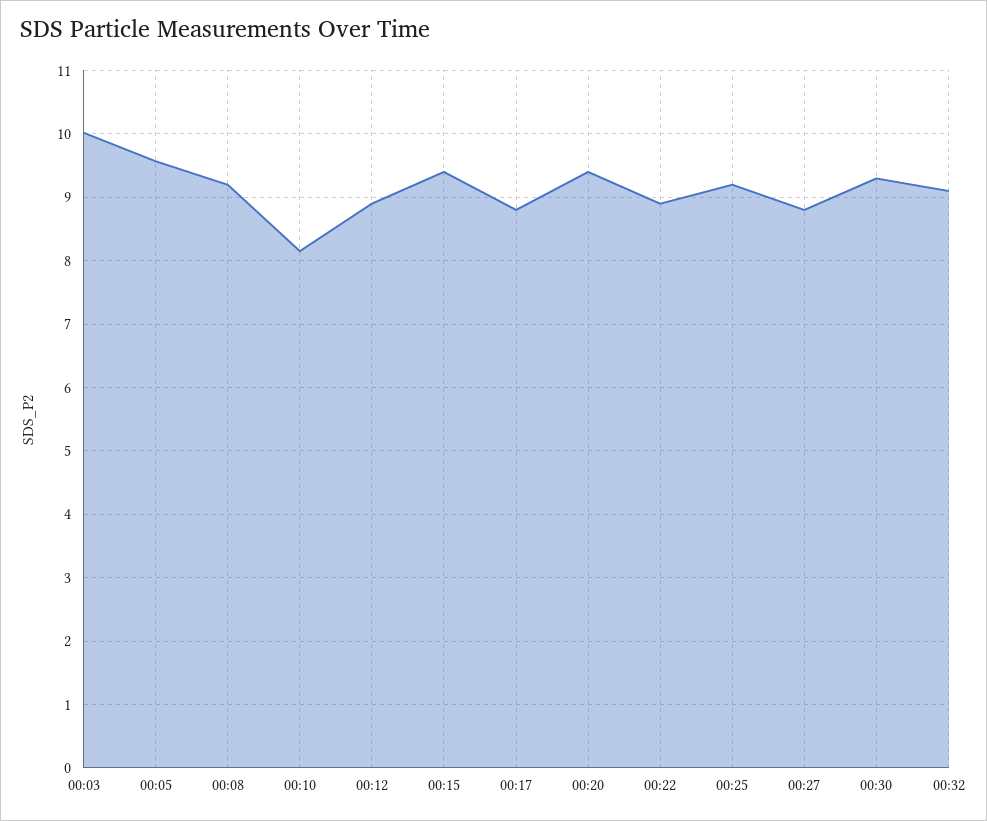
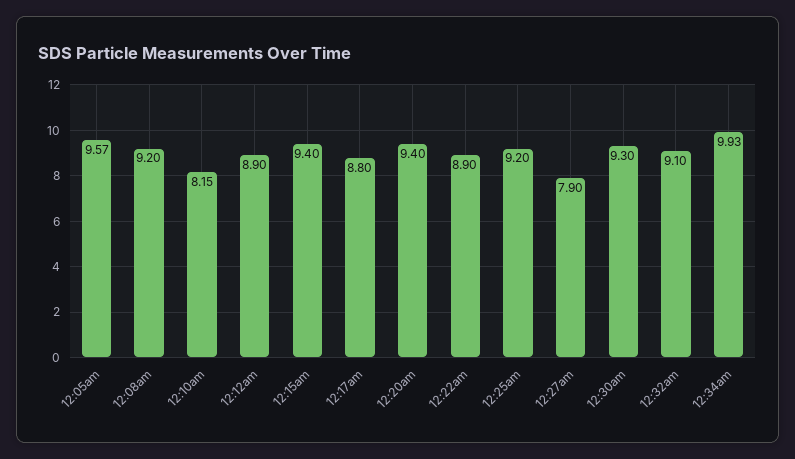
00:03: 10 -> none
00:27: 8.8 -> 7.9
12:34am: none -> 9.93

